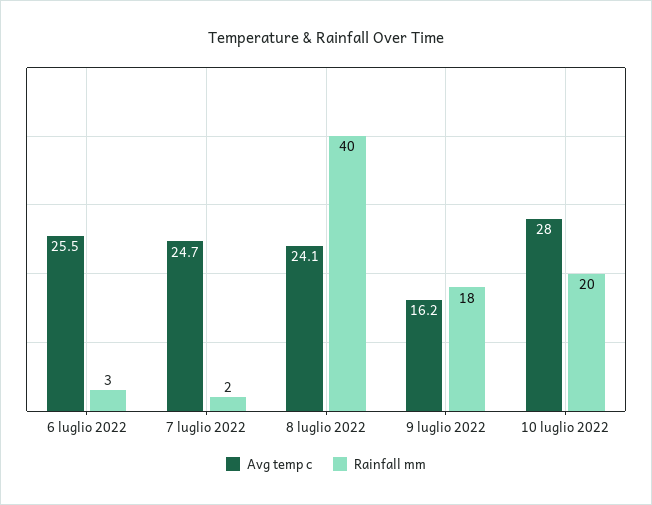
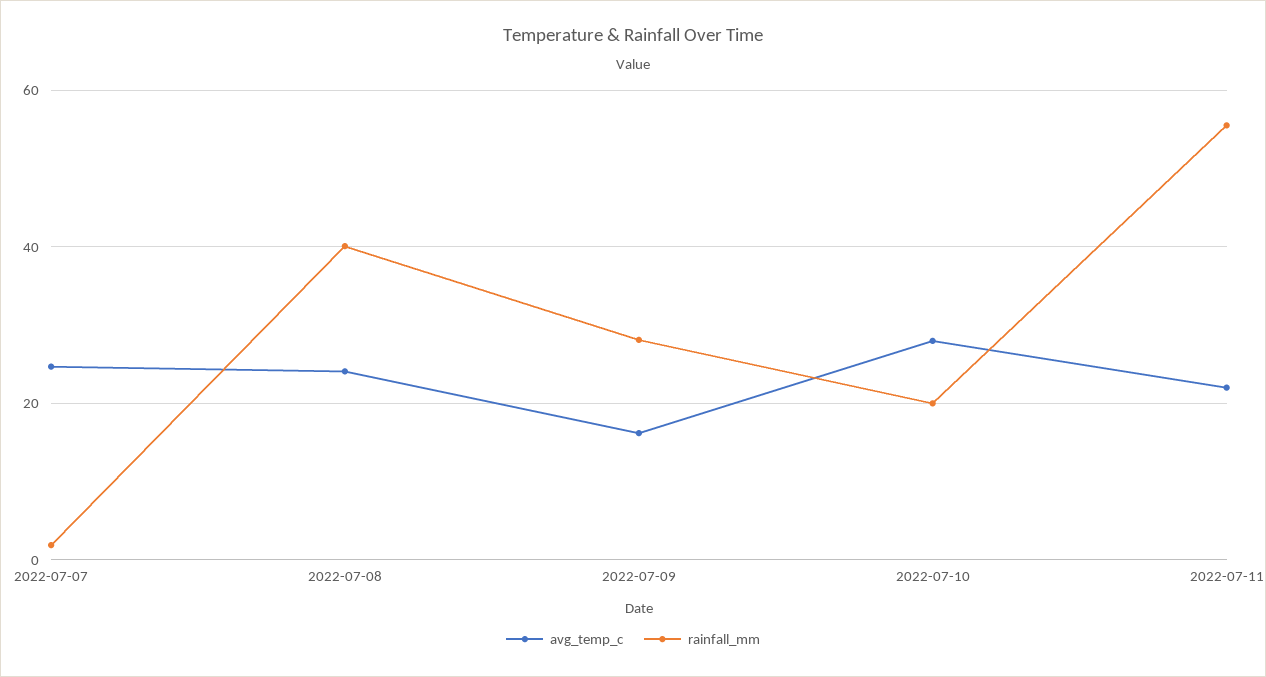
Avg temp c, 6 luglio 2022: 25.5 -> none
Rainfall mm, 6 luglio 2022: 3 -> none
Rainfall mm, 9 luglio 2022: 18 -> 28
Avg temp c, 2022-07-11: none -> 22
Rainfall mm, 2022-07-11: none -> 56

